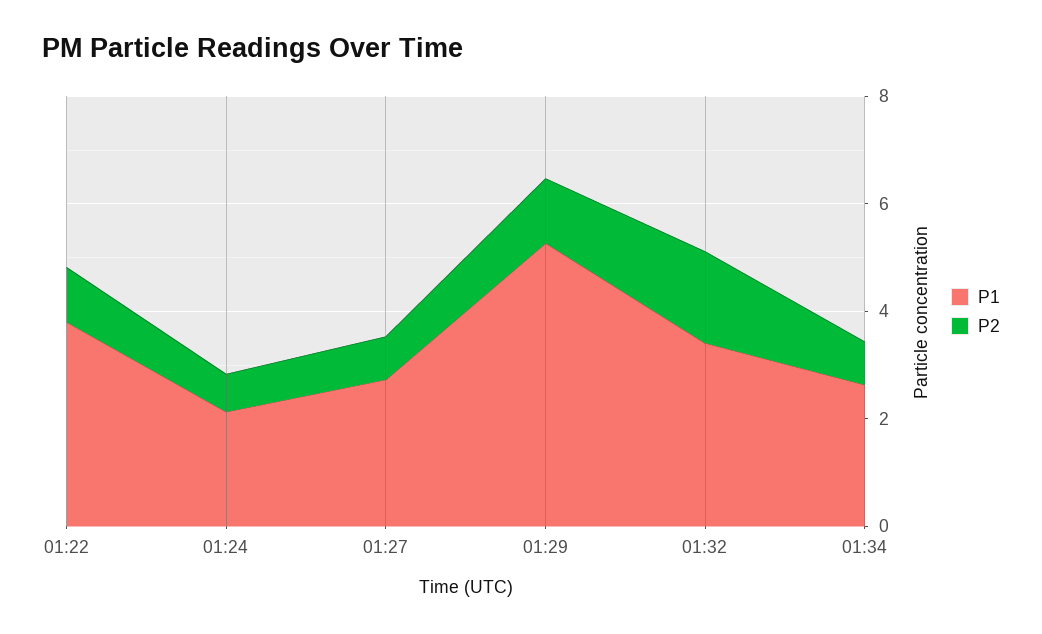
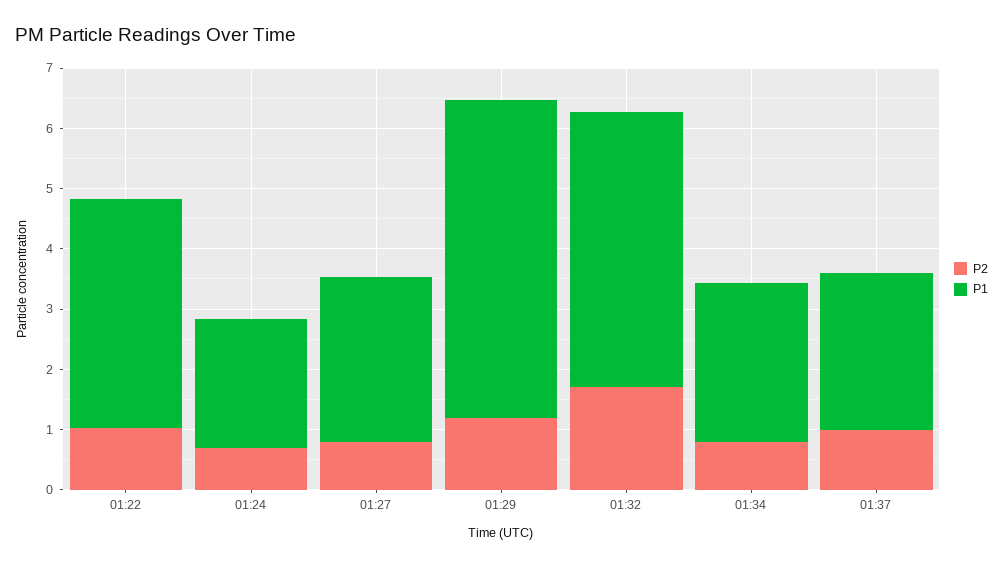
P1, 01:32: 3.5 -> 4.6
P2, 01:37: none -> 1
P1, 01:37: none -> 2.6

